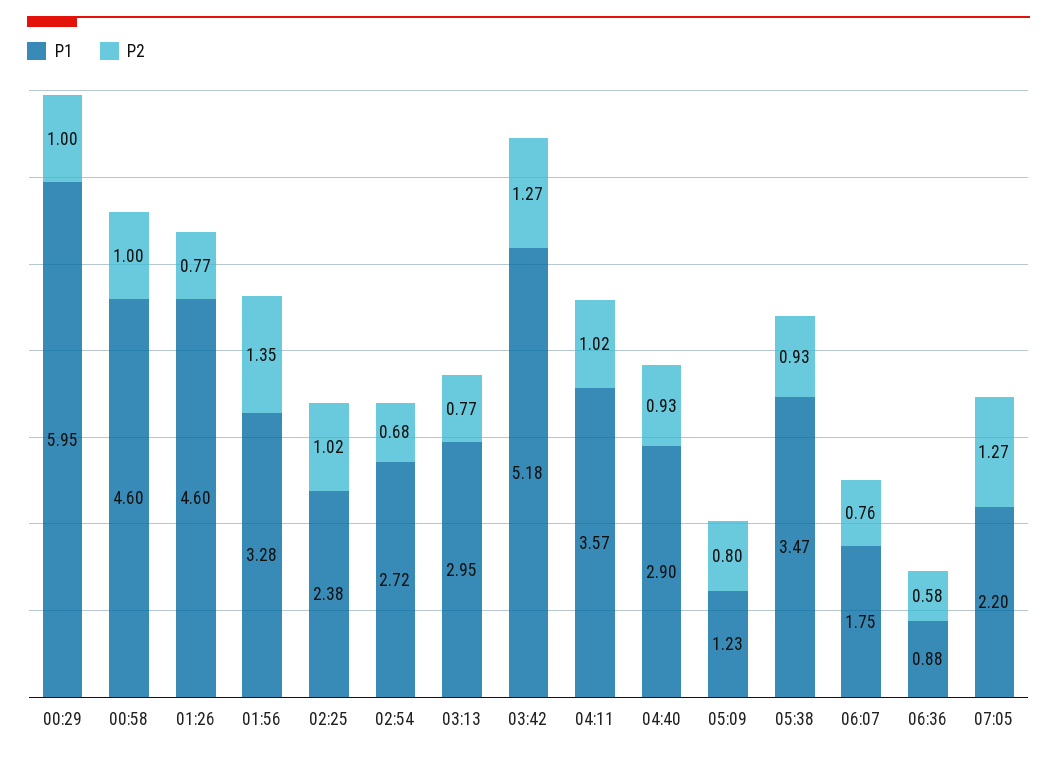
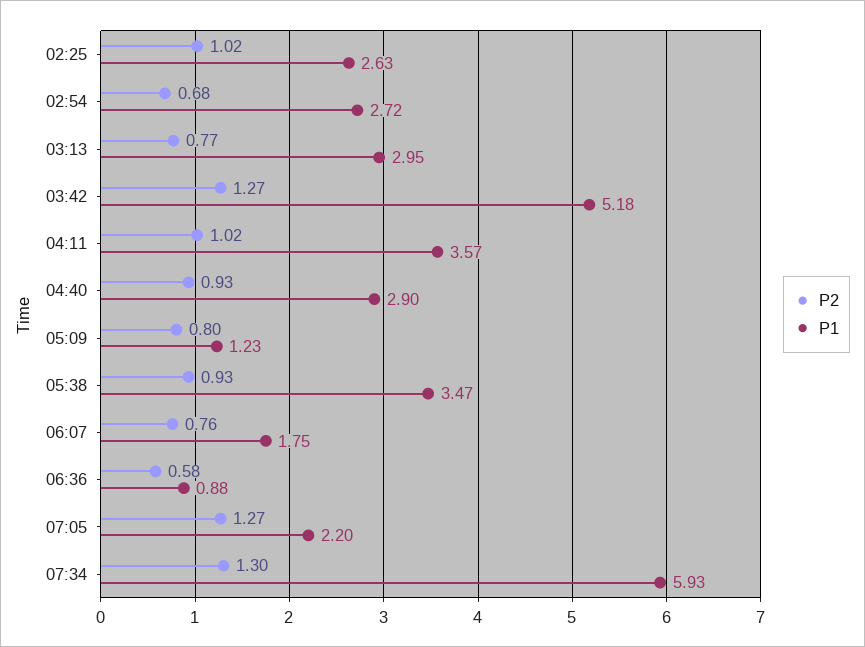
P1, 00:29: 5.95 -> none
P2, 00:29: 1 -> none
P1, 00:58: 4.6 -> none
P2, 00:58: 1 -> none
P1, 01:26: 4.6 -> none
P2, 01:26: 0.77 -> none
P1, 01:56: 3.28 -> none
P2, 01:56: 1.35 -> none
P1, 02:25: 2.38 -> 2.63
P2, 07:34: none -> 1.3
P1, 07:34: none -> 5.93

